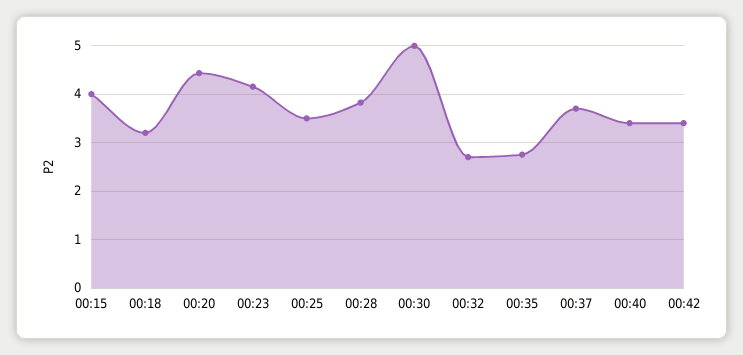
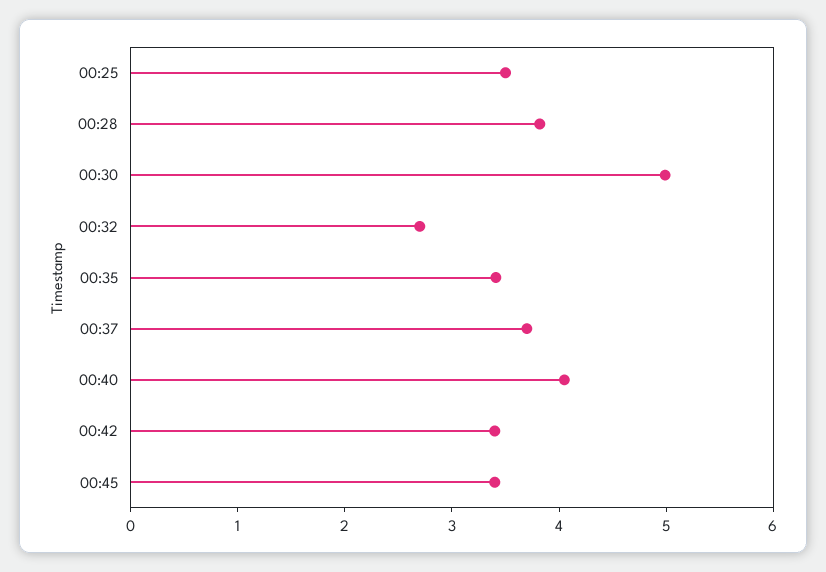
00:15: 4 -> none
00:18: 3.2 -> none
00:20: 4.4 -> none
00:23: 4.2 -> none
00:35: 2.8 -> 3.4
00:40: 3.4 -> 4
00:45: none -> 3.4

